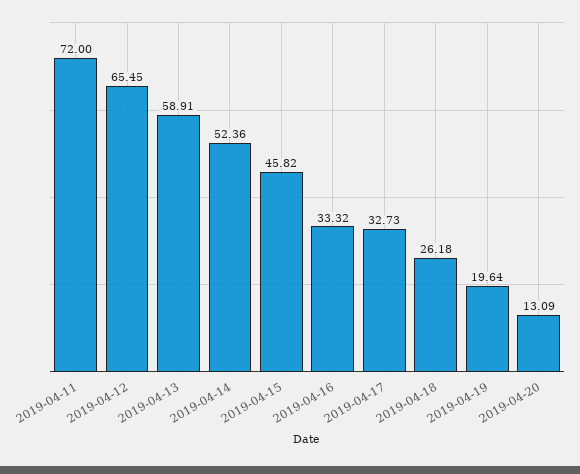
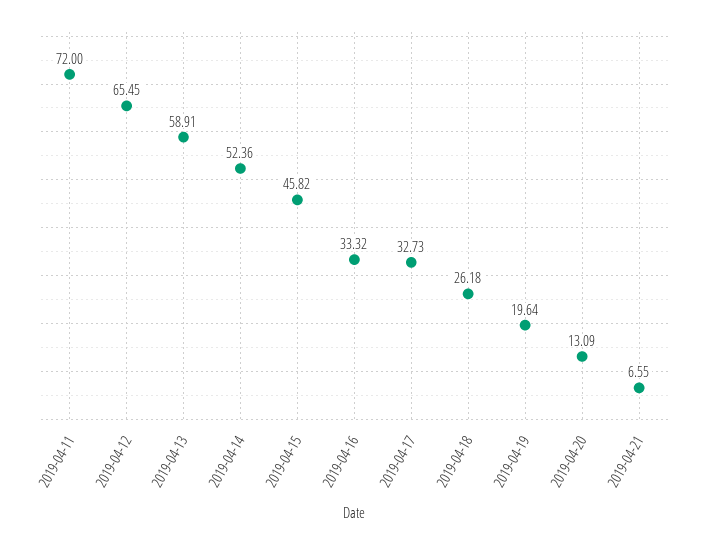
2019-04-21: none -> 6.55

